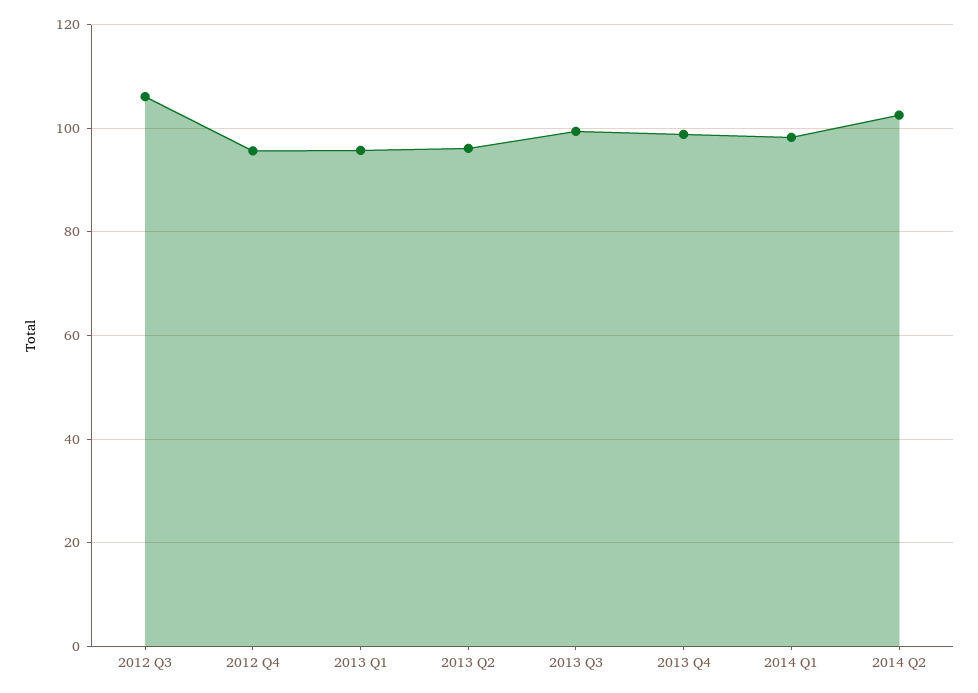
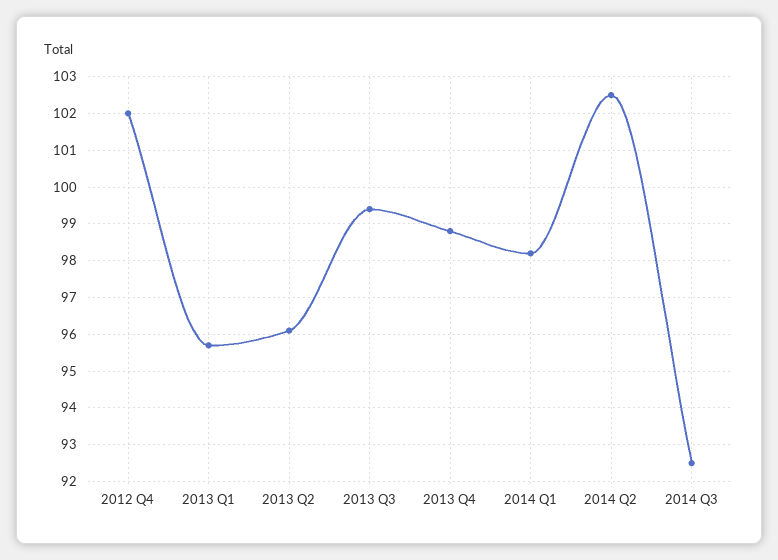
2012 Q3: 106 -> none
2012 Q4: 96 -> 102
2014 Q3: none -> 92.5

